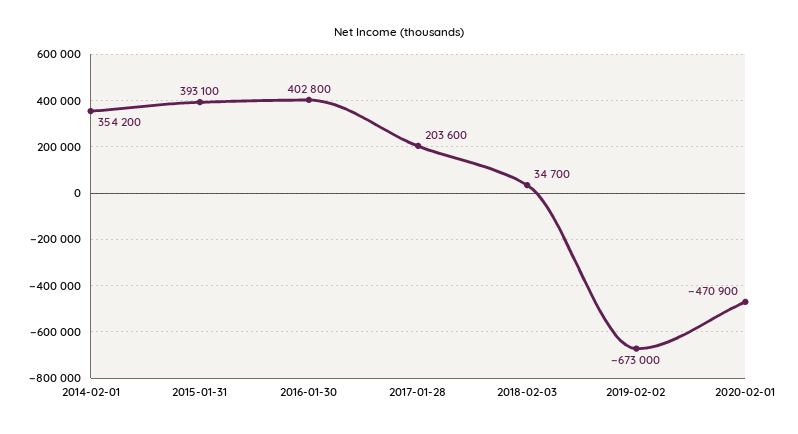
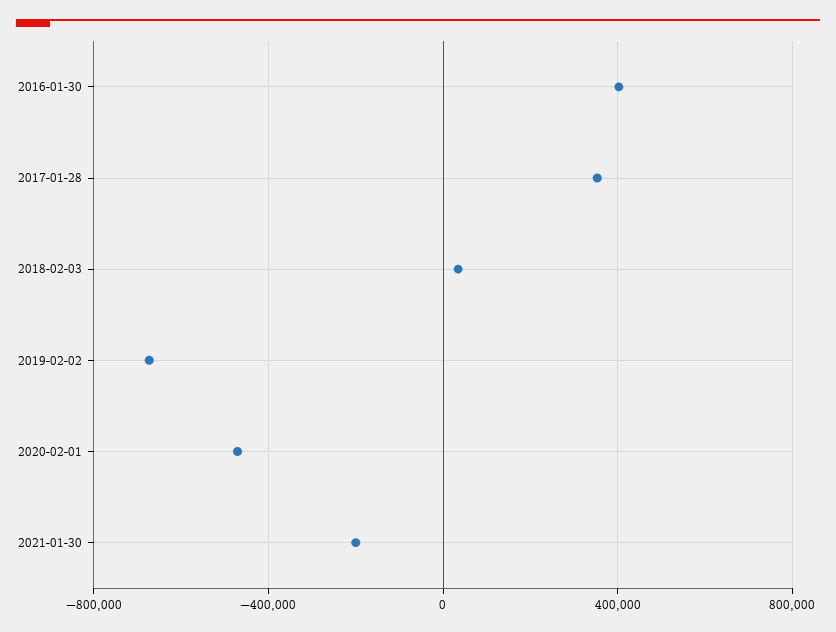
2014-02-01: 354200 -> none
2015-01-31: 393100 -> none
2017-01-28: 203600 -> 350000
2021-01-30: none -> -200000

